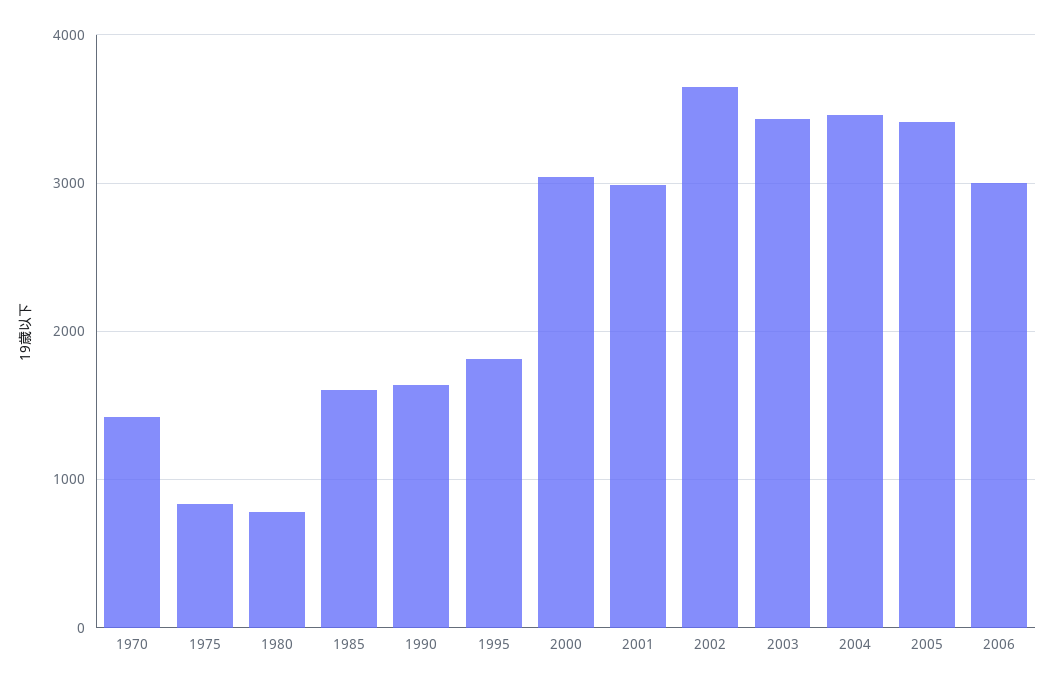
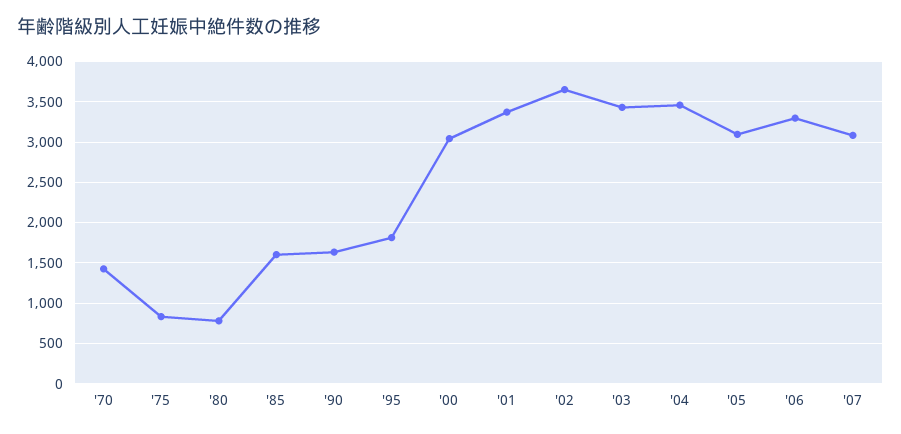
2001: 3000 -> 3400
2005: 3400 -> 3100
2006: 3000 -> 3300
'07: none -> 3100

